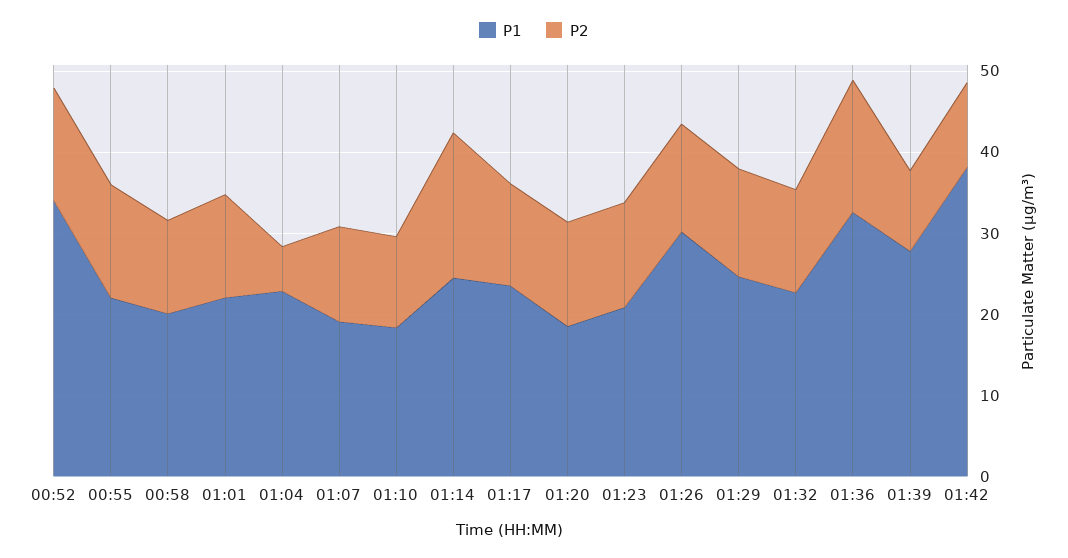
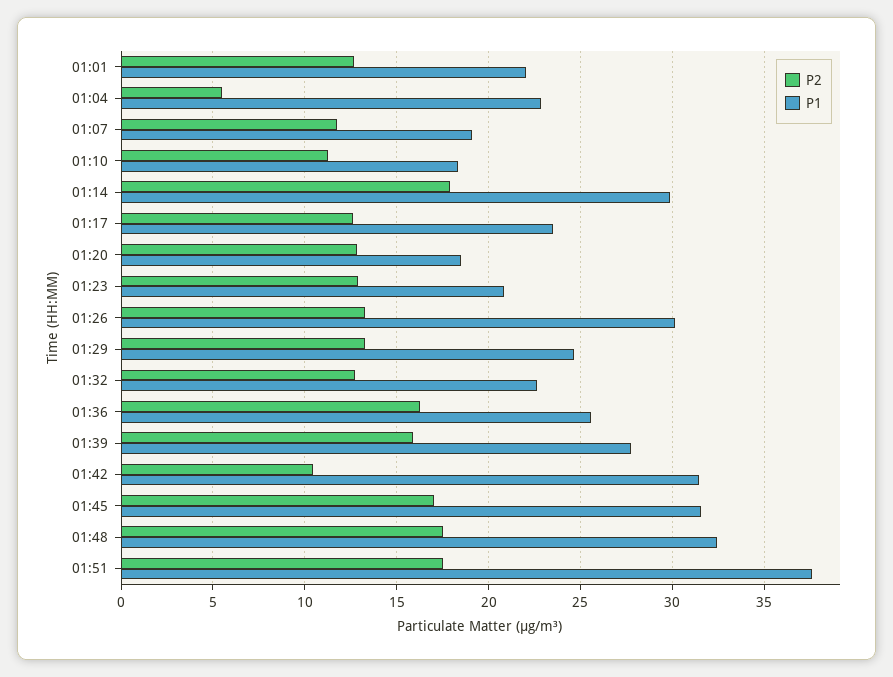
P1, 00:52: 34 -> none
P2, 00:52: 14 -> none
P1, 00:55: 22 -> none
P2, 00:55: 14 -> none
P1, 00:58: 20 -> none
P2, 00:58: 12 -> none
P1, 01:14: 24 -> 30
P1, 01:36: 32 -> 25.5
P2, 01:39: 10 -> 16
P1, 01:42: 38 -> 31.5
P2, 01:45: none -> 17
P1, 01:45: none -> 31.5
P2, 01:48: none -> 17.5
P1, 01:48: none -> 32.5
P2, 01:51: none -> 17.5
P1, 01:51: none -> 37.5

